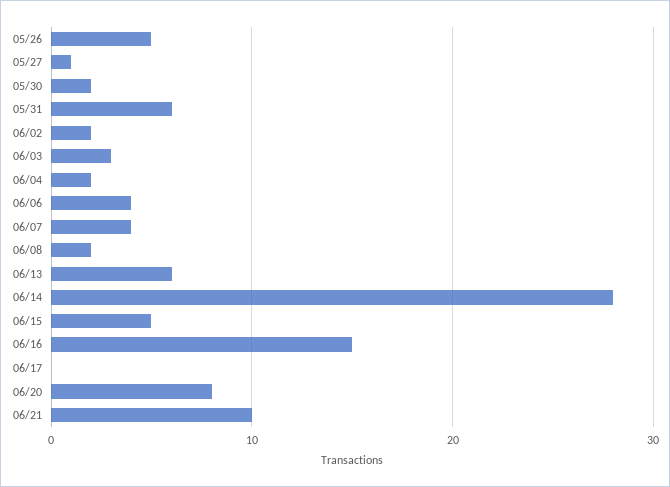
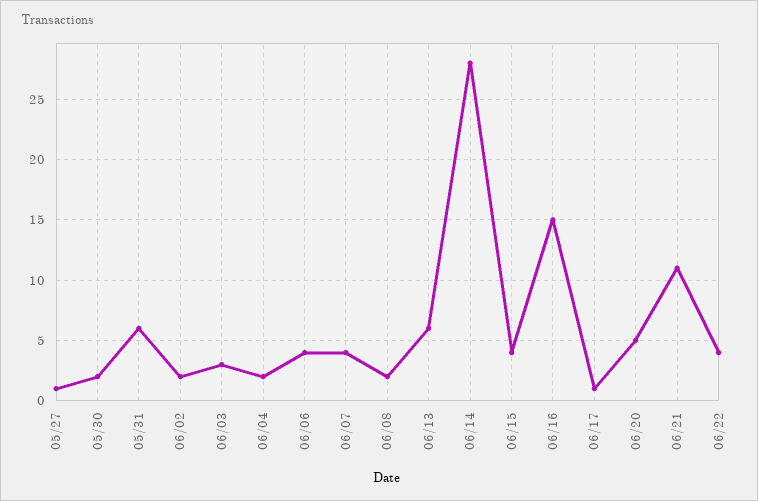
05/26: 5 -> none
06/15: 5 -> 4
06/17: 0 -> 1
06/20: 8 -> 5
06/21: 10 -> 11
06/22: none -> 4

